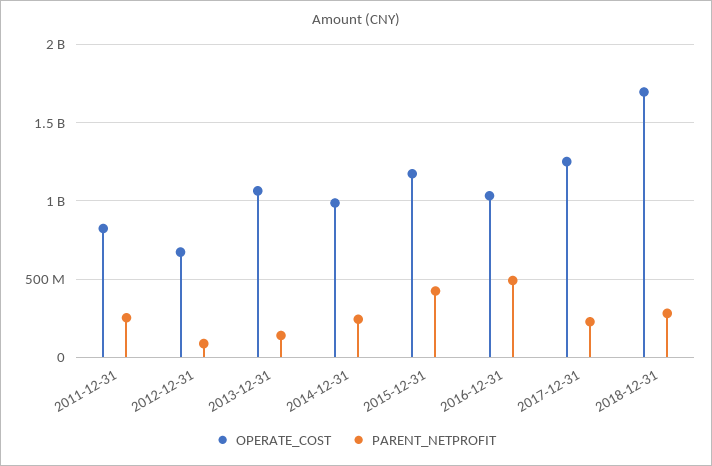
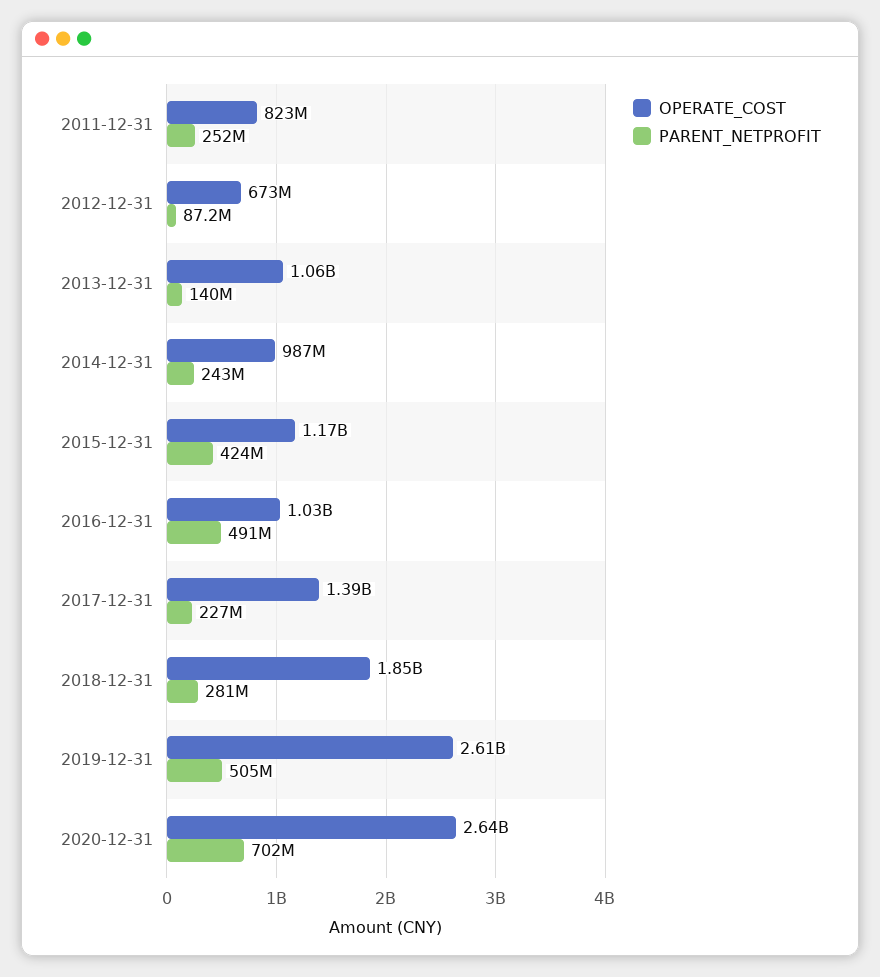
OPERATE_COST, 2017-12-31: 1250000000 -> 1390000000
OPERATE_COST, 2018-12-31: 1700000000 -> 1850000000
OPERATE_COST, 2019-12-31: none -> 2610000000
PARENT_NETPROFIT, 2019-12-31: none -> 505000000
OPERATE_COST, 2020-12-31: none -> 2640000000
PARENT_NETPROFIT, 2020-12-31: none -> 702000000

